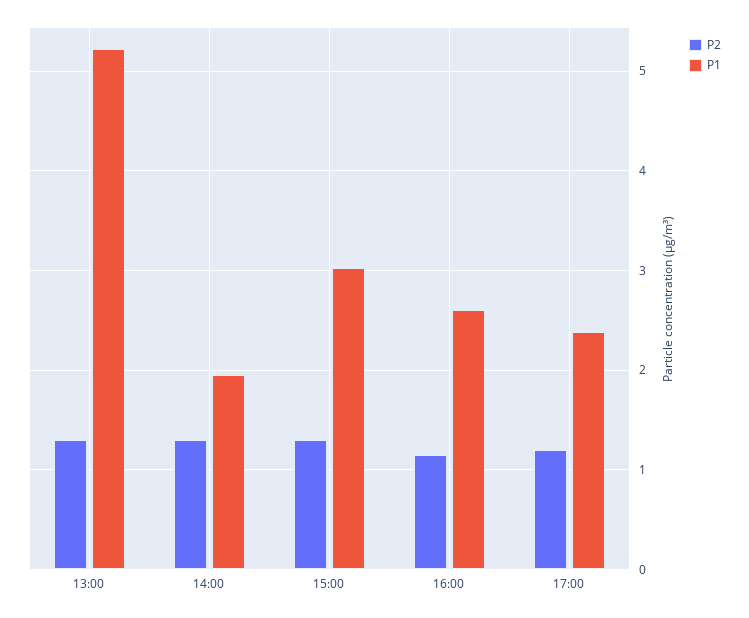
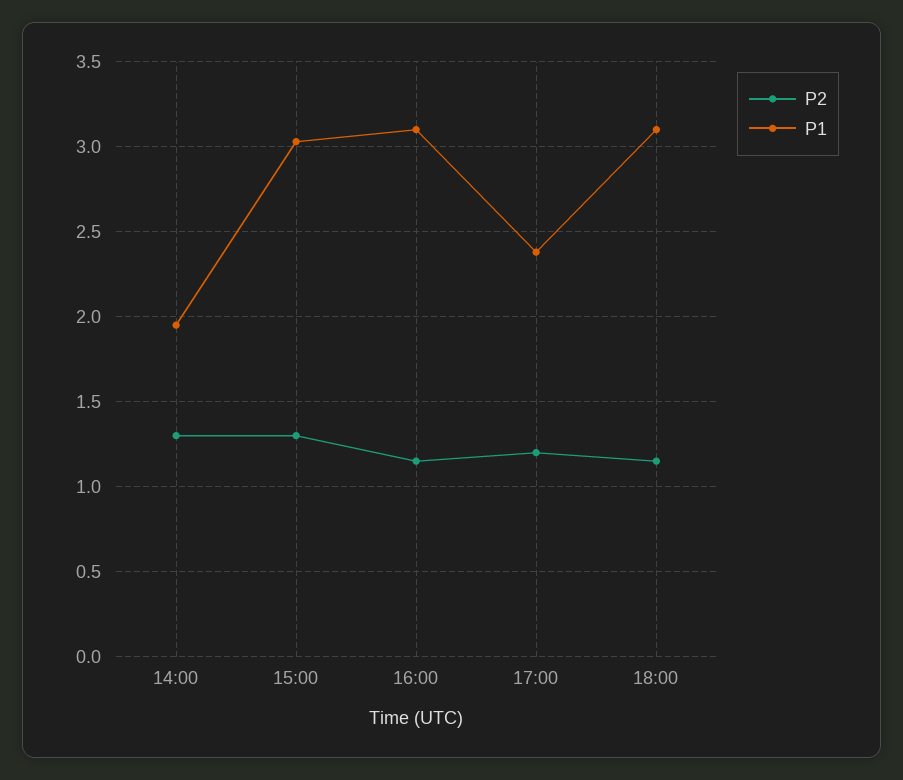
P2, 13:00: 1.3 -> none
P1, 13:00: 5.2 -> none
P1, 16:00: 2.6 -> 3.1
P2, 18:00: none -> 1.15
P1, 18:00: none -> 3.1

